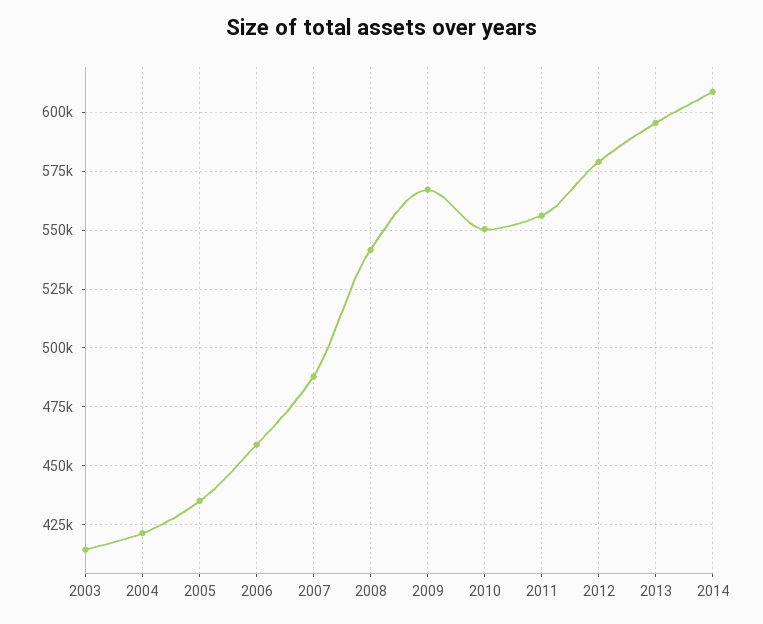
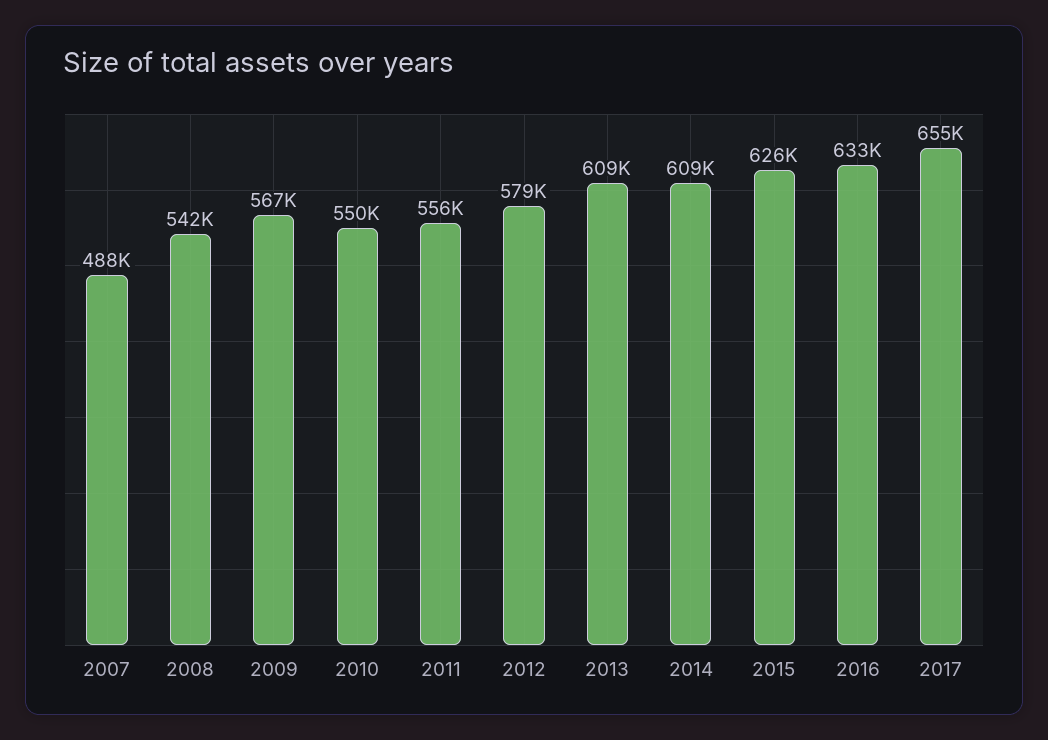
2003: 415000 -> none
2004: 420000 -> none
2005: 435000 -> none
2006: 460000 -> none
2013: 595000 -> 609000
2015: none -> 626000
2016: none -> 633000
2017: none -> 655000

